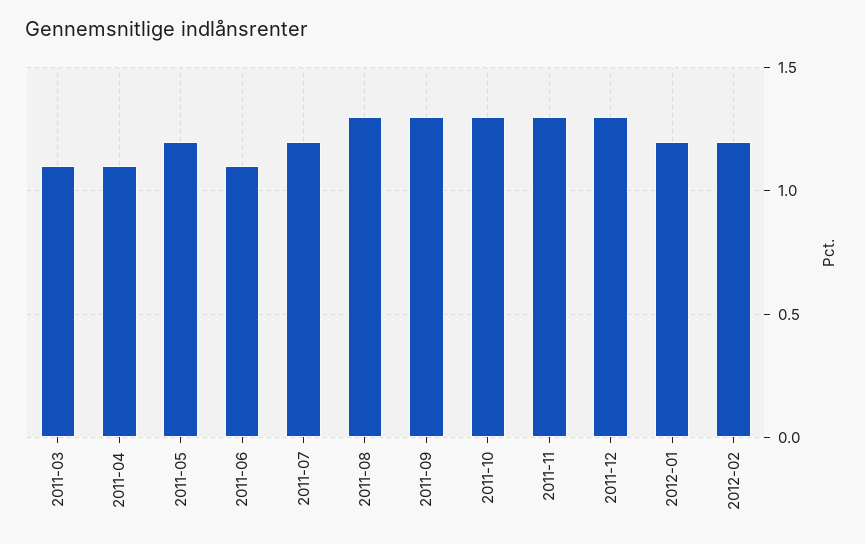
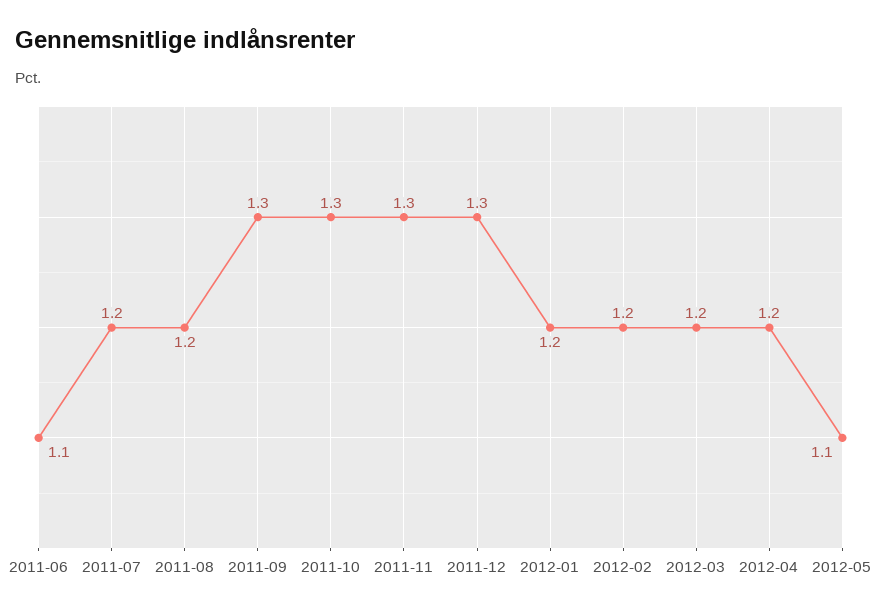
2011-03: 1.1 -> none
2011-04: 1.1 -> none
2011-05: 1.2 -> none
2011-08: 1.3 -> 1.2
2012-03: none -> 1.2
2012-04: none -> 1.2
2012-05: none -> 1.1

